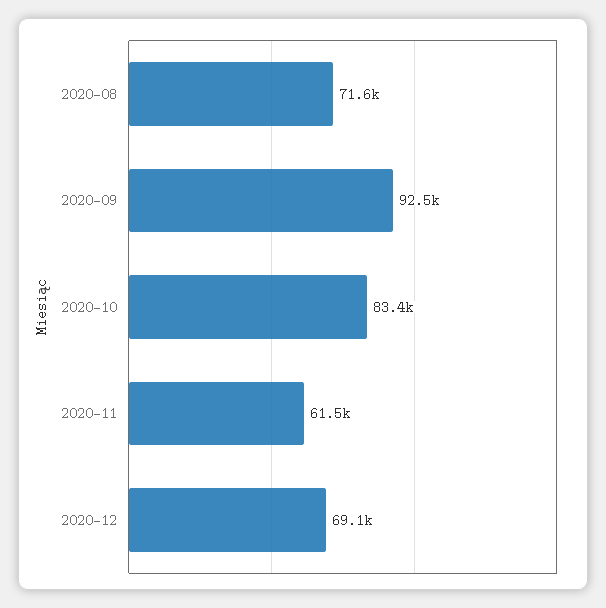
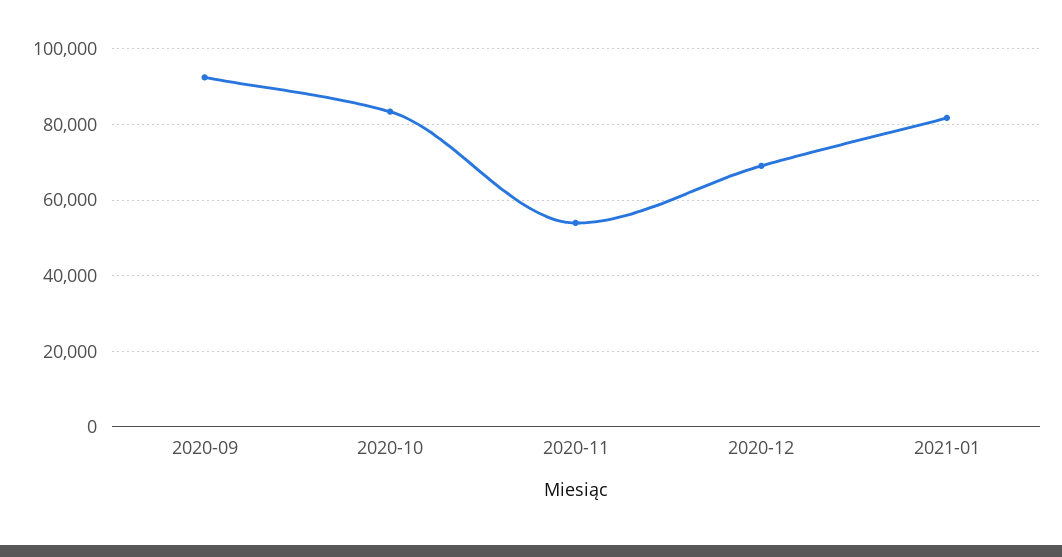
2020-08: 71600 -> none
2020-11: 61500 -> 54000
2021-01: none -> 82000

